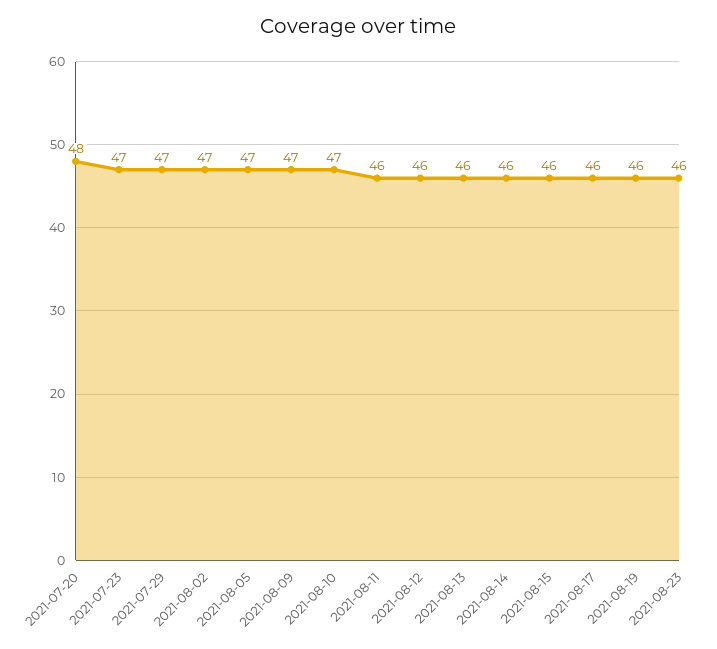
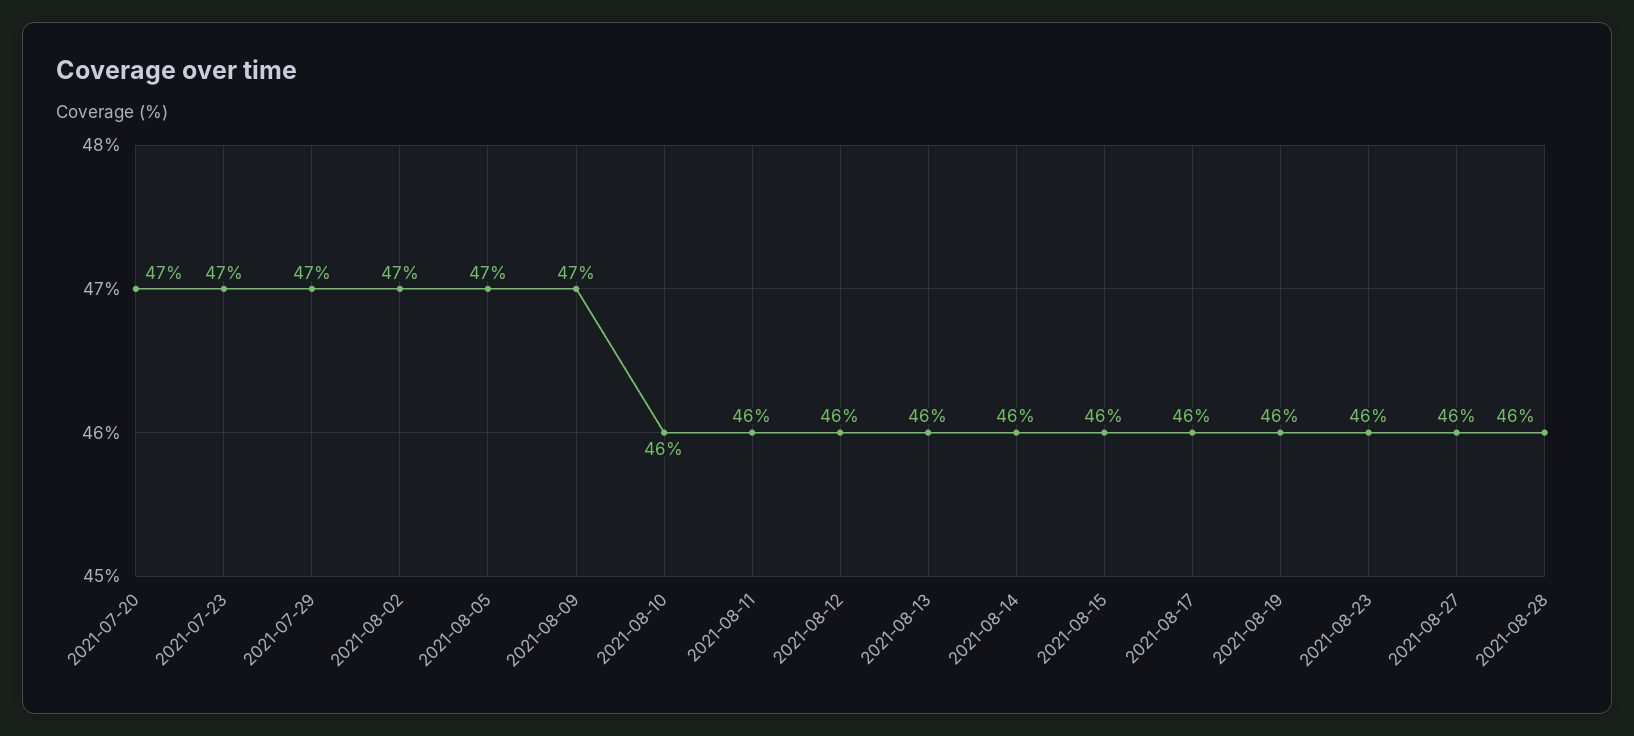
2021-07-20: 48 -> 47
2021-08-10: 47 -> 46
2021-08-27: none -> 46
2021-08-28: none -> 46

